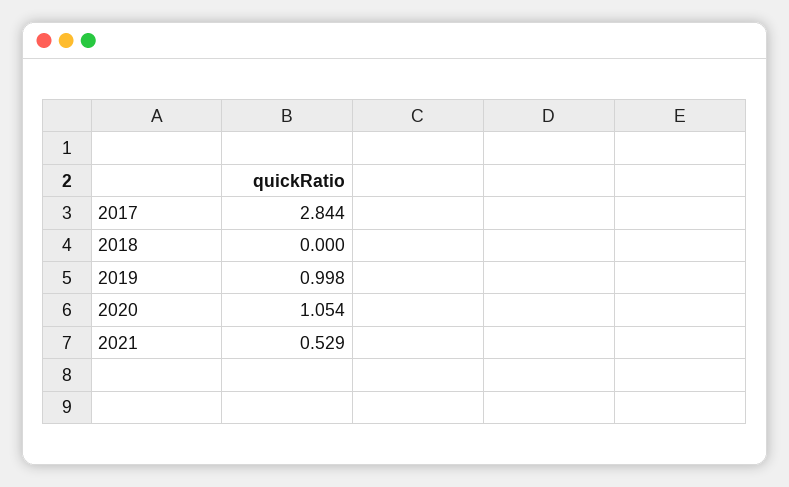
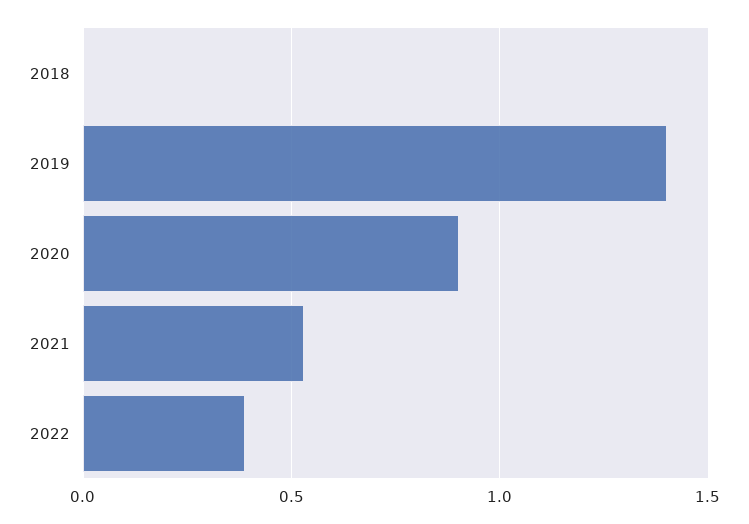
2017: 2.844 -> none
2019: 0.998 -> 1.4
2020: 1.054 -> 0.9
2022: none -> 0.4

